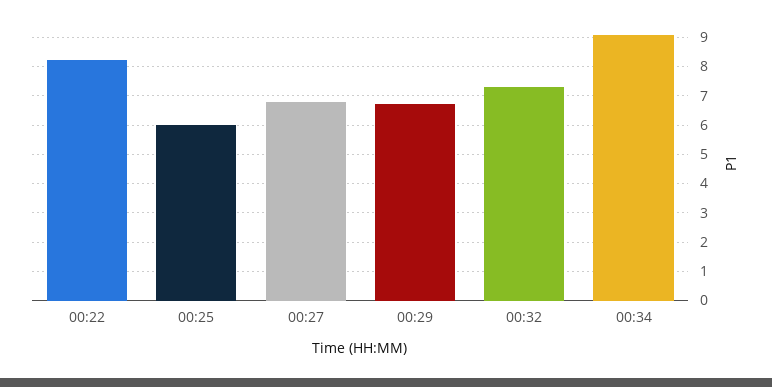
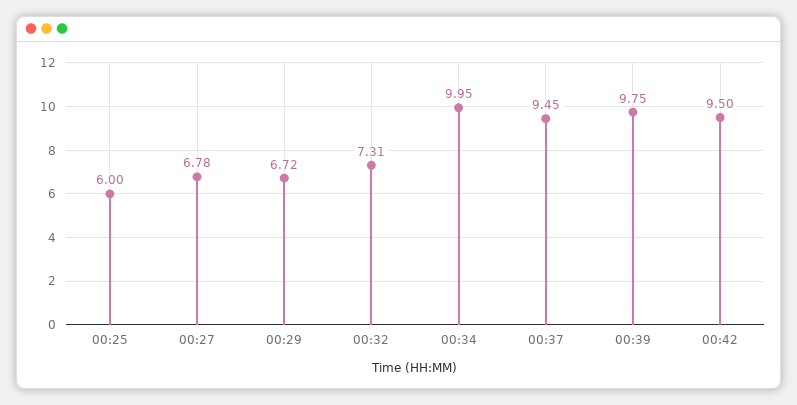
00:22: 8.25 -> none
00:34: 9 -> 9.95
00:37: none -> 9.45
00:39: none -> 9.75
00:42: none -> 9.5

